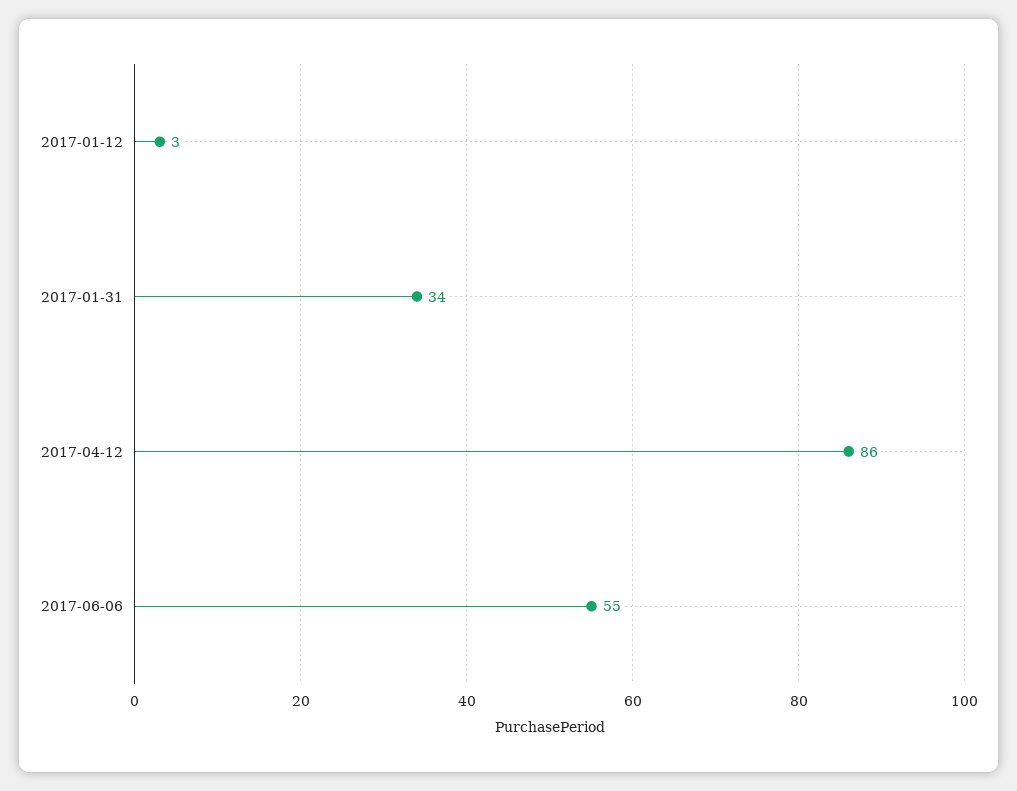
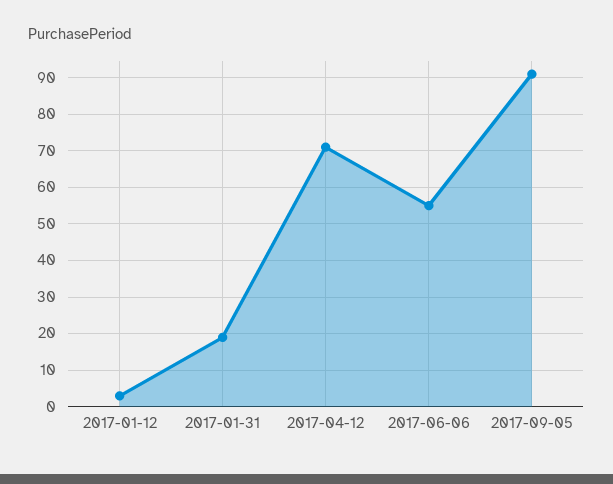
2017-01-31: 34 -> 20
2017-04-12: 86 -> 70
2017-09-05: none -> 90

